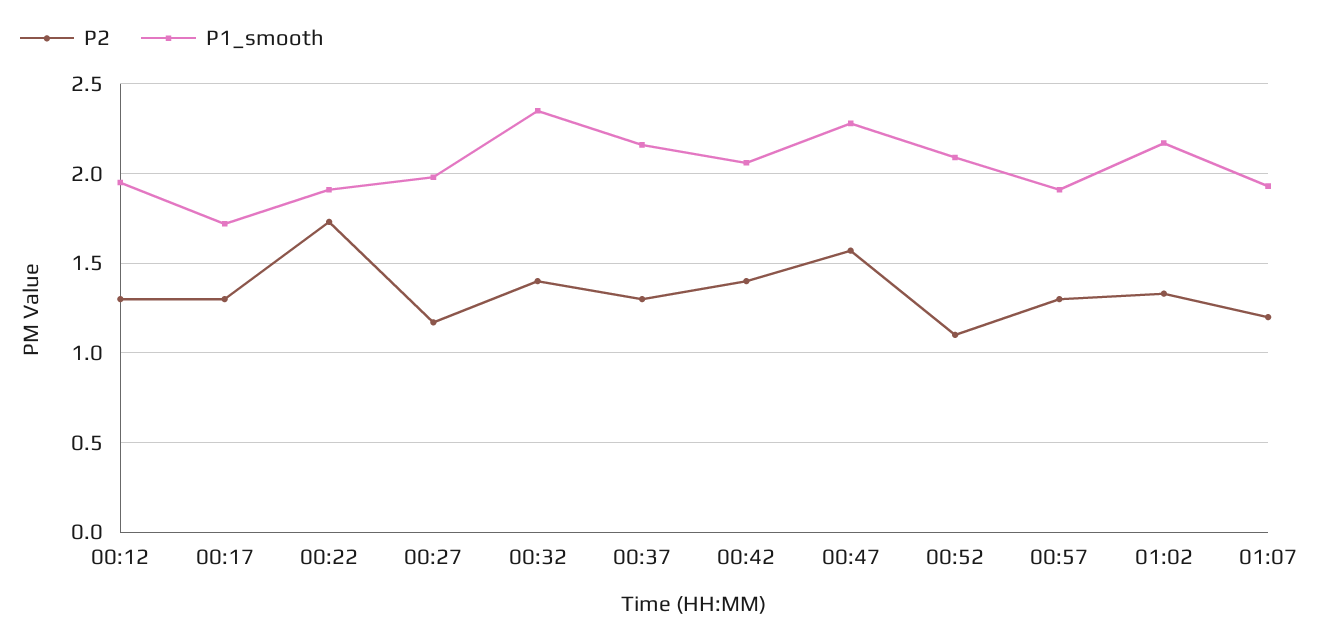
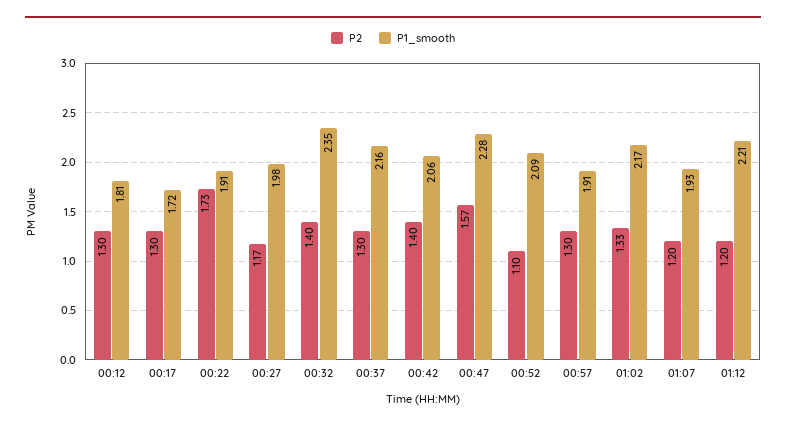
P1_smooth, 00:12: 1.95 -> 1.81
P2, 01:12: none -> 1.2
P1_smooth, 01:12: none -> 2.21

